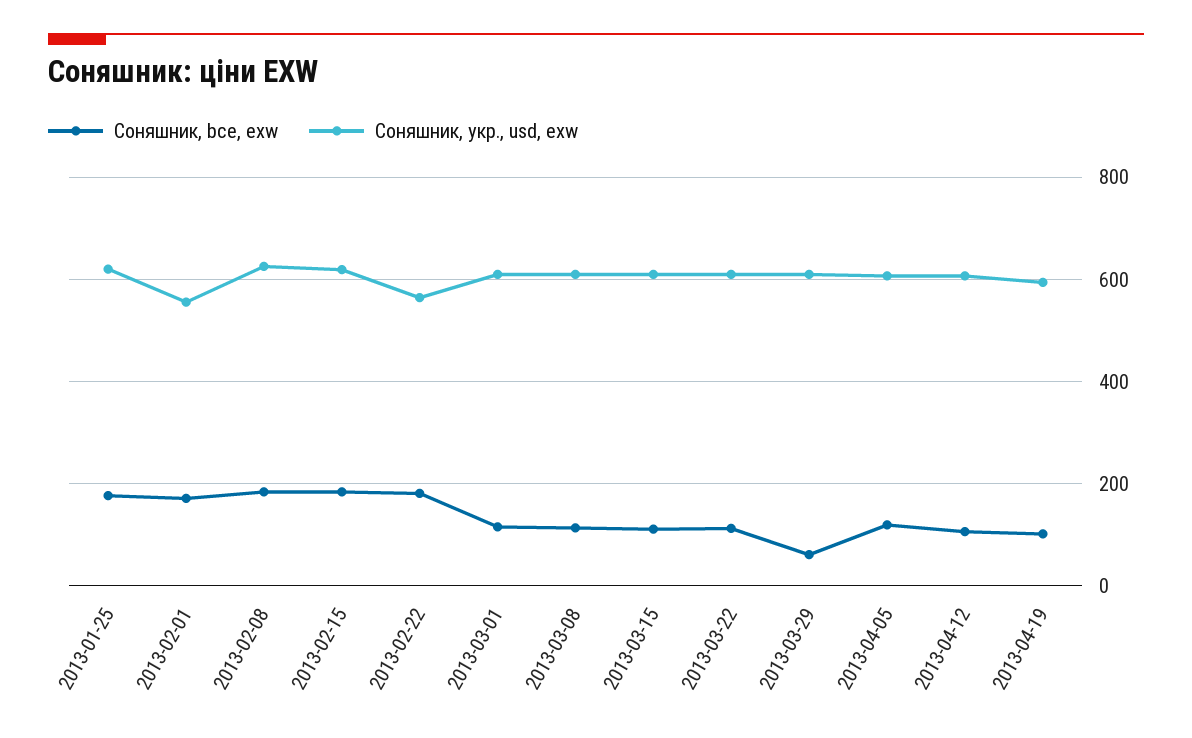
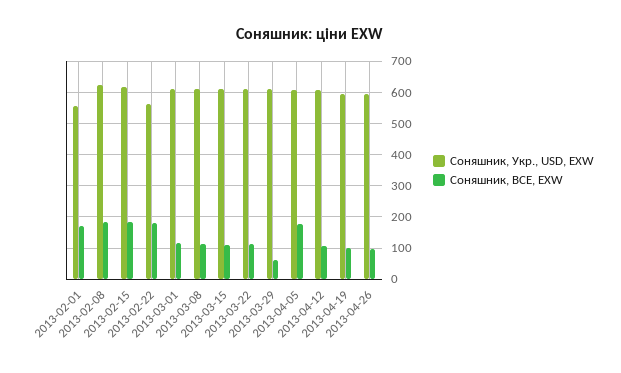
Соняшник, bce, exw, 2013-01-25: 180 -> none
Соняшник, укр., usd, exw, 2013-01-25: 620 -> none
Соняшник, bce, exw, 2013-04-05: 120 -> 180
Соняшник, укр., usd, exw, 2013-04-26: none -> 600
Соняшник, bce, exw, 2013-04-26: none -> 100

